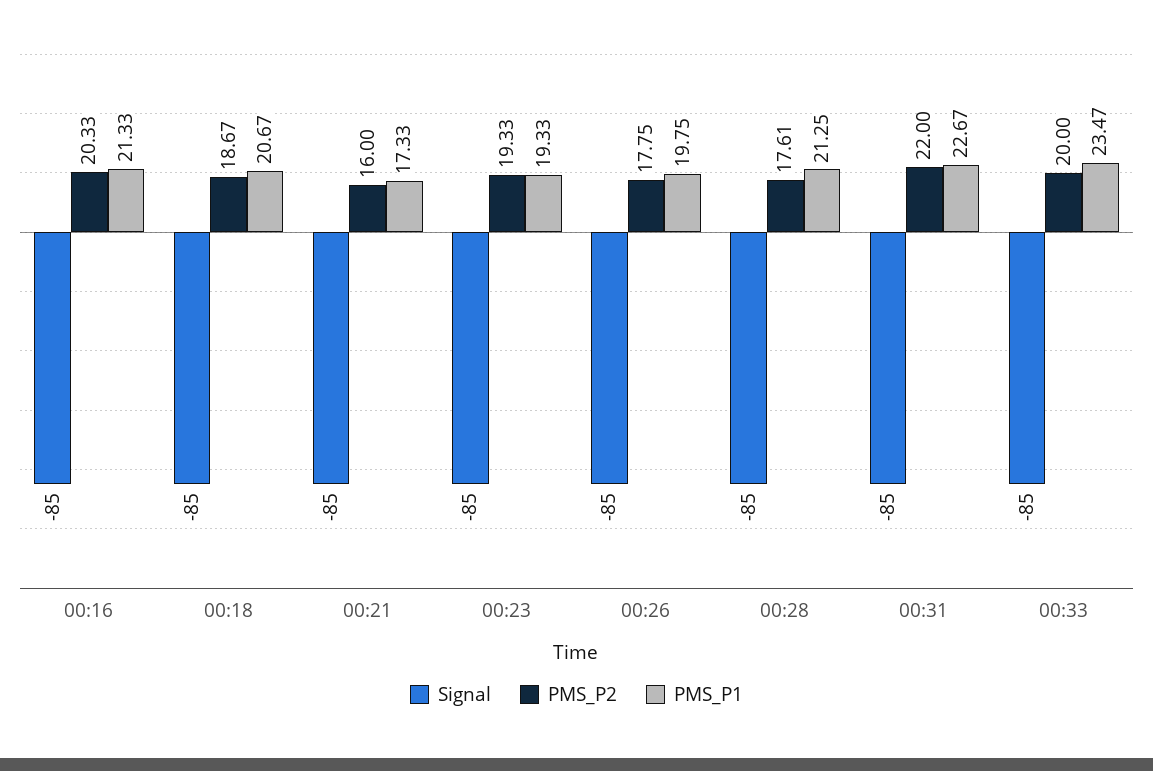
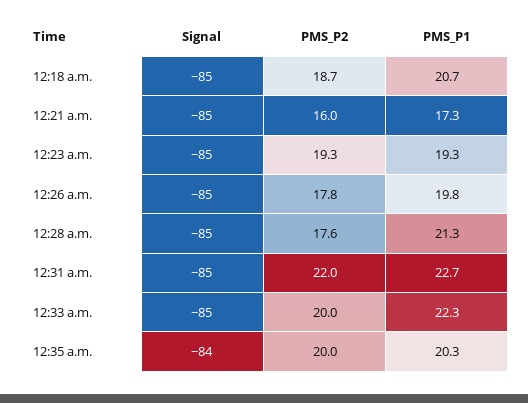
Signal, 00:16: -85 -> none
PMS_P2, 00:16: 20.33 -> none
PMS_P1, 00:16: 21.33 -> none
PMS_P1, 00:33: 23.47 -> 22.3
Signal, 12:35 a.m.: none -> -84
PMS_P2, 12:35 a.m.: none -> 20
PMS_P1, 12:35 a.m.: none -> 20.3

